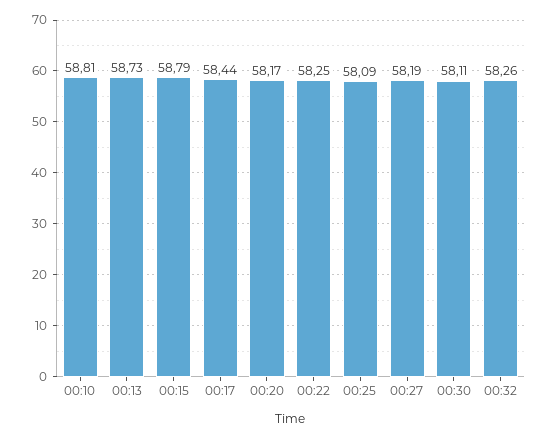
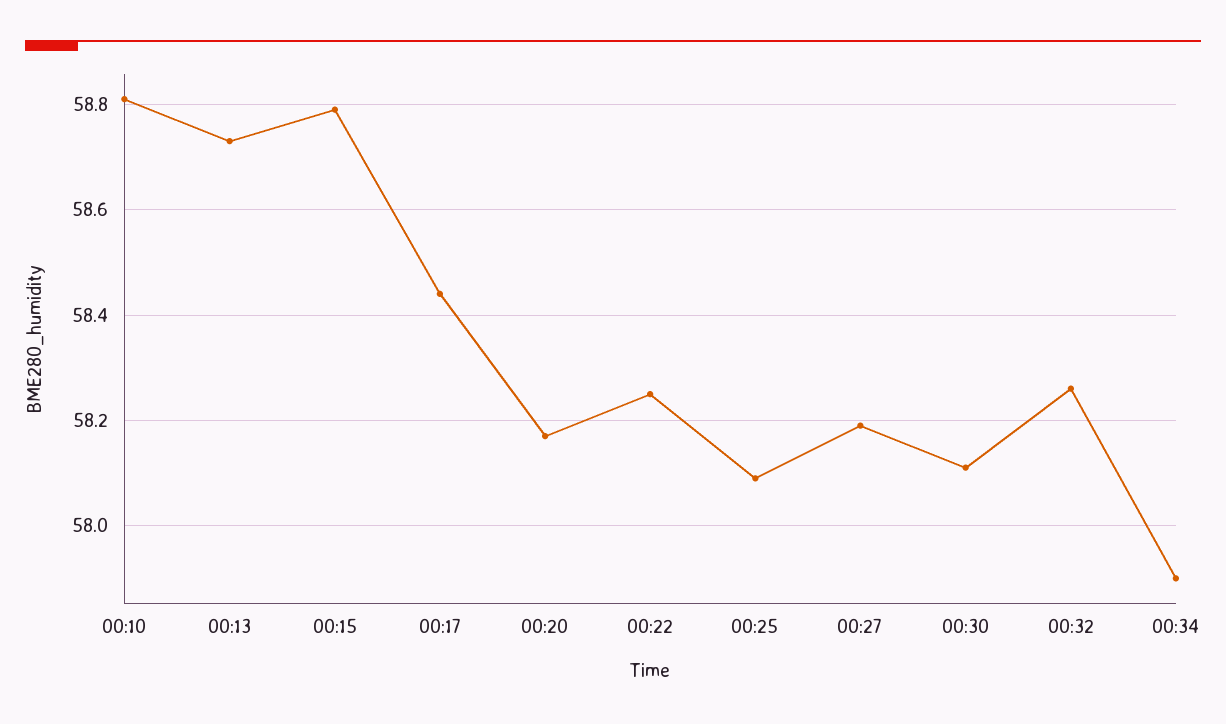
00:34: none -> 57.9

